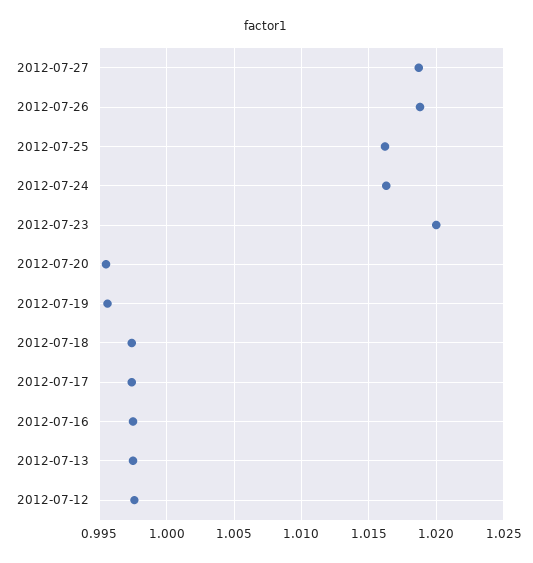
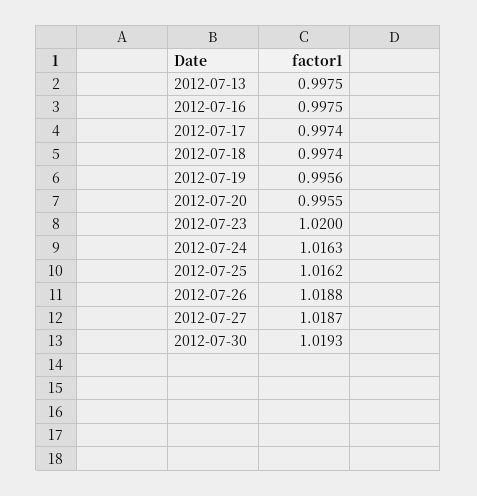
2012-07-12: 0.9975 -> none
2012-07-30: none -> 1.0193

